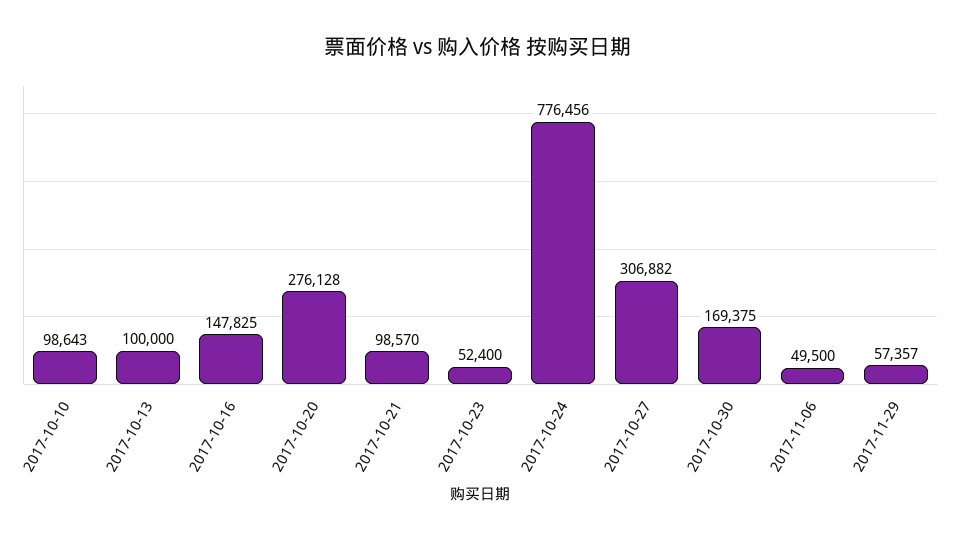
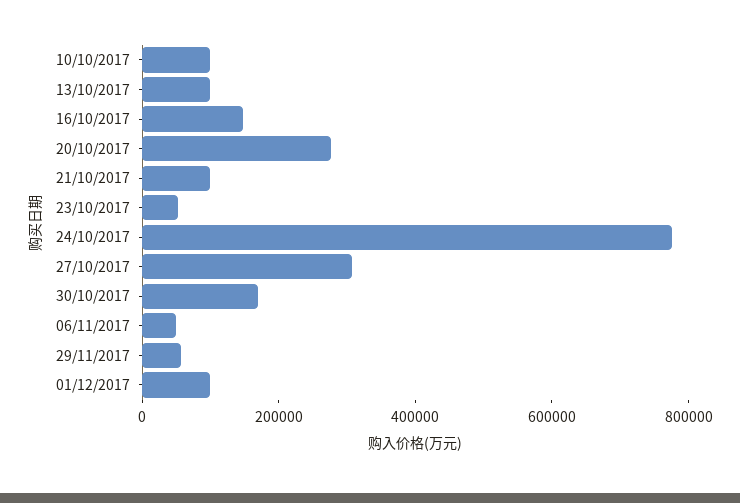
01/12/2017: none -> 100000

